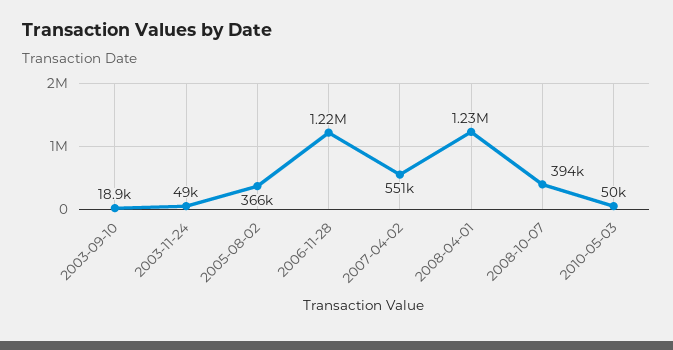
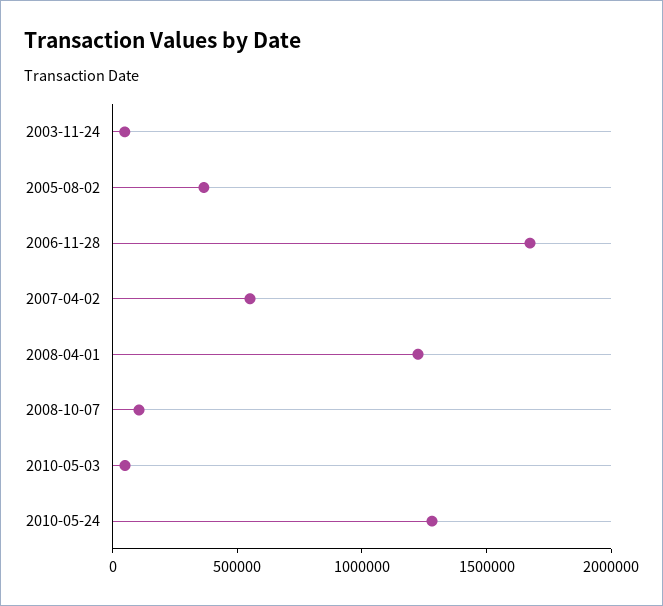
2003-09-10: 18900 -> none
2006-11-28: 1220000 -> 1700000
2008-10-07: 394000 -> 100000
2010-05-24: none -> 1300000

